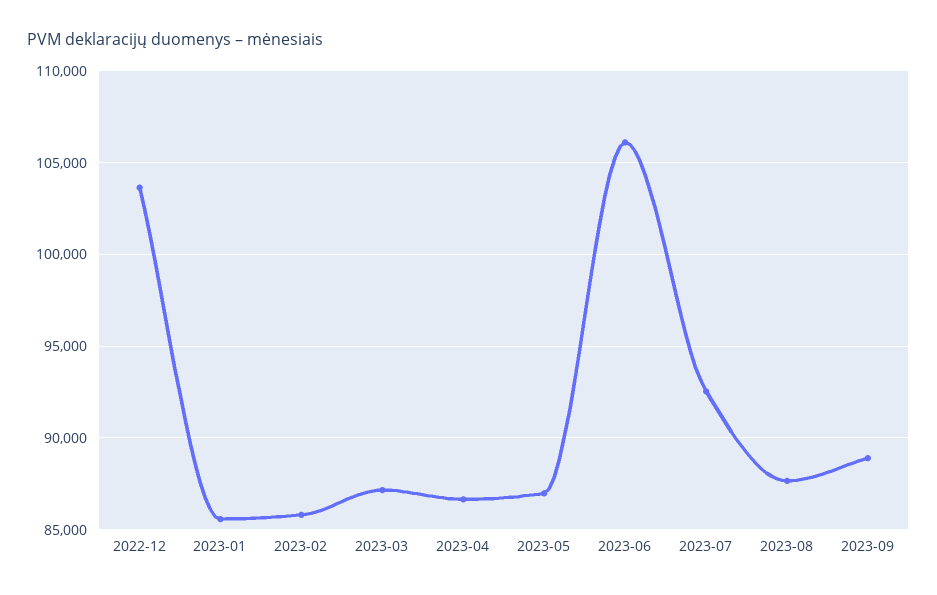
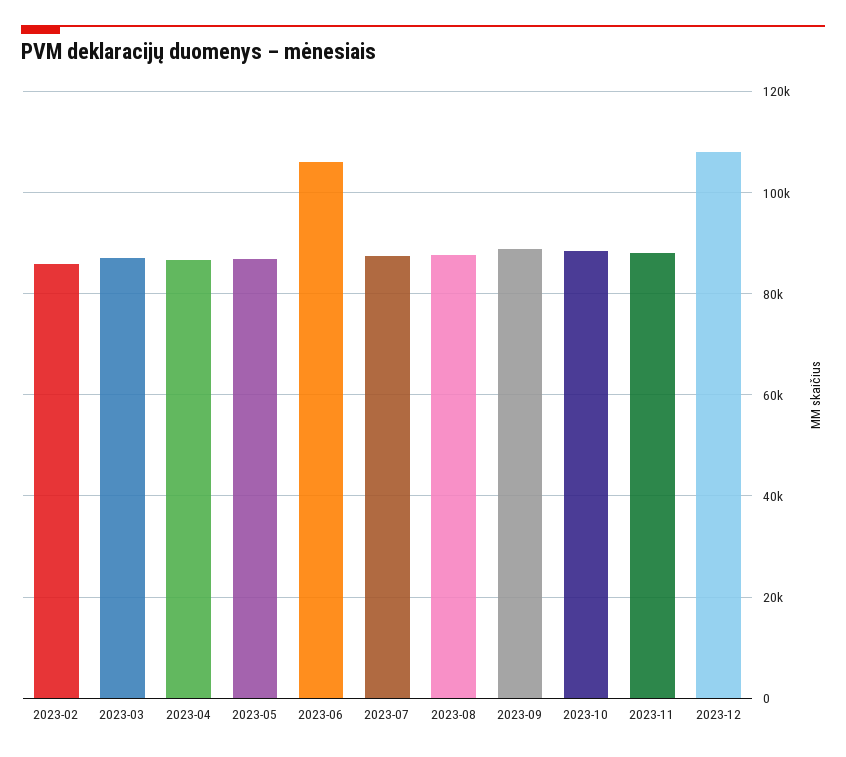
2022-12: 103500 -> none
2023-01: 85500 -> none
2023-07: 92500 -> 88000
2023-10: none -> 88000
2023-11: none -> 88000
2023-12: none -> 108000

